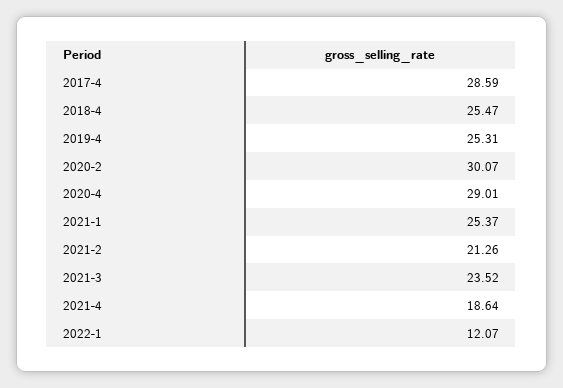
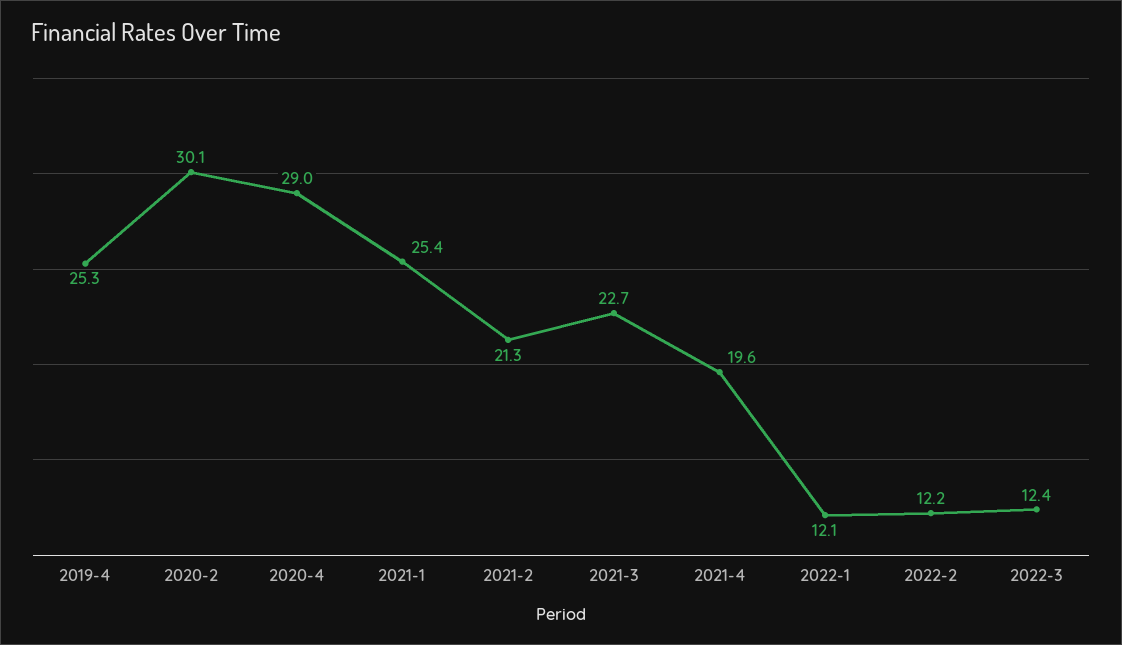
2017-4: 28.59 -> none
2018-4: 25.47 -> none
2021-3: 23.52 -> 22.7
2021-4: 18.64 -> 19.6
2022-2: none -> 12.2
2022-3: none -> 12.4

